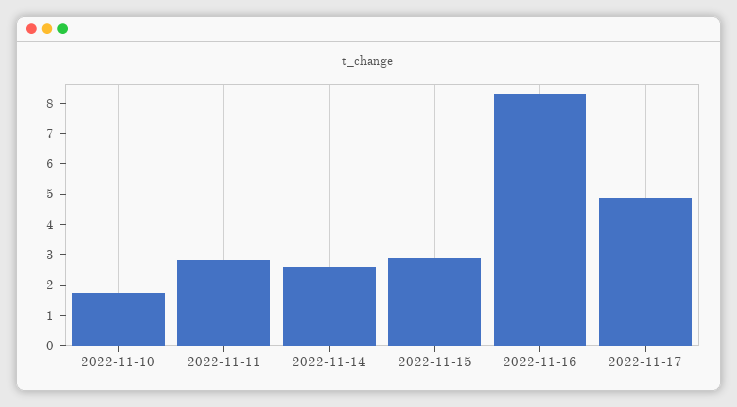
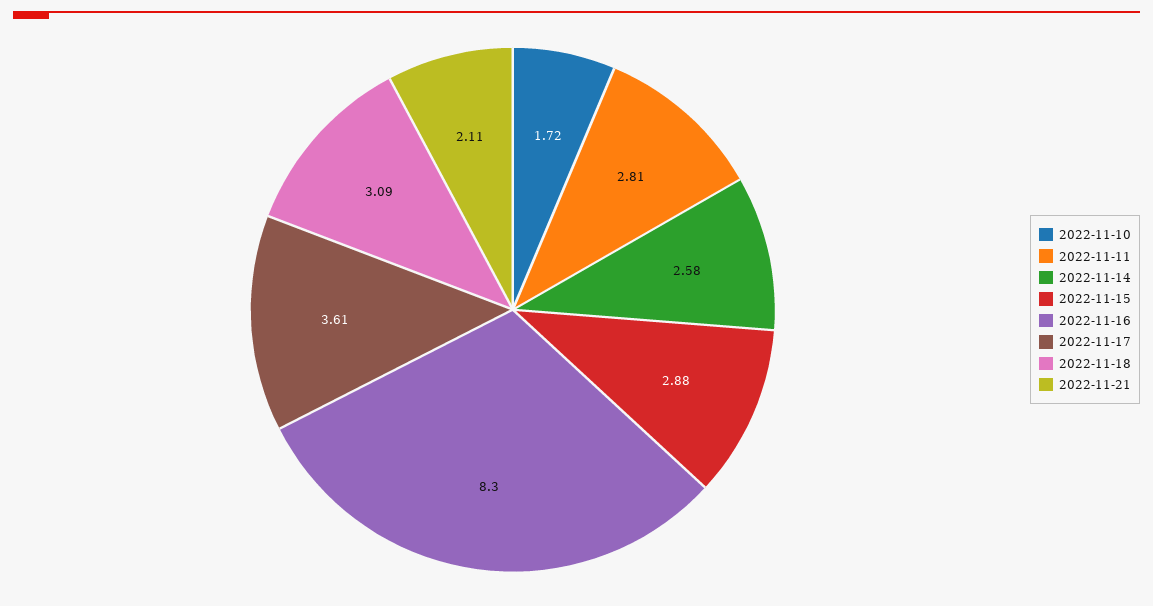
2022-11-17: 5 -> 3.61
2022-11-18: none -> 3.09
2022-11-21: none -> 2.11

